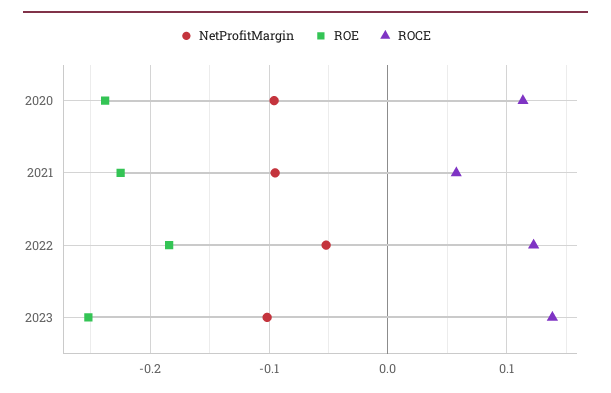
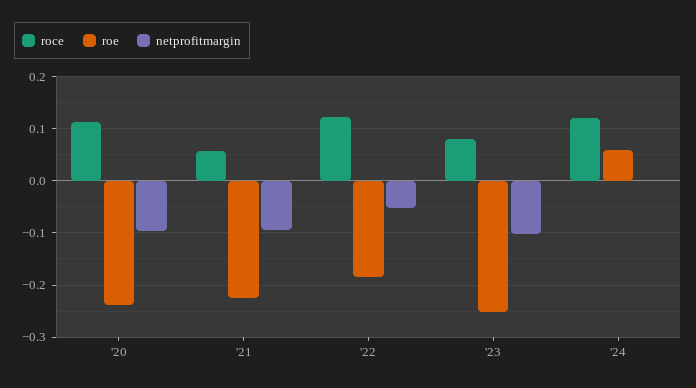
ROCE, 2023: 0.14 -> 0.08
ROCE, '24: none -> 0.12
ROE, '24: none -> 0.06
NetProfitMargin, '24: none -> 0

